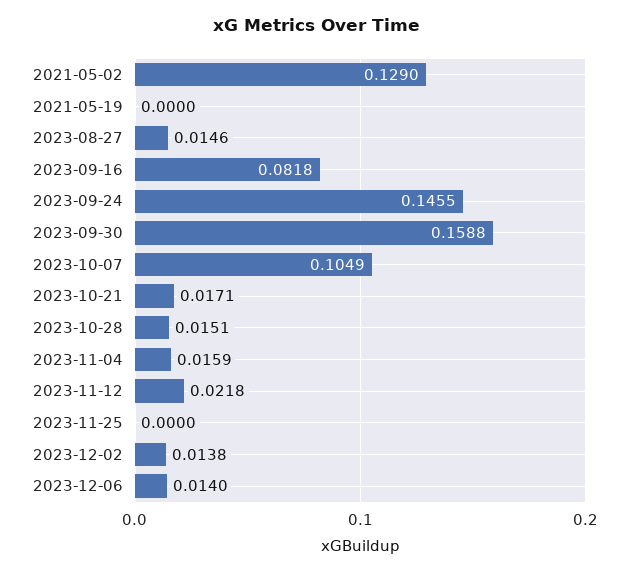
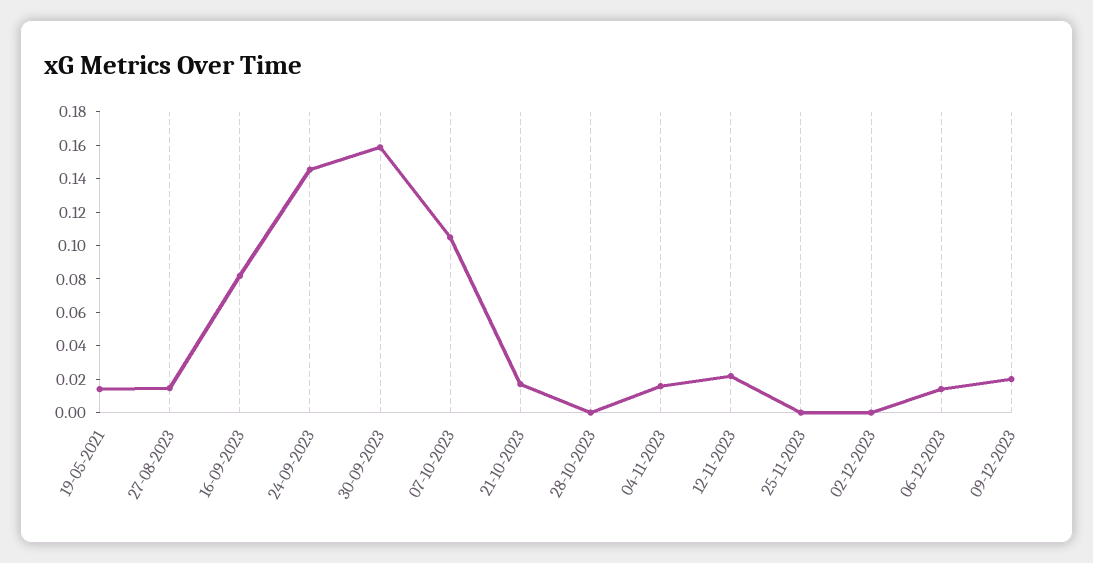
2021-05-02: 0.129 -> none
2021-05-19: 0 -> 0.015
2023-10-28: 0.0151 -> 0
2023-12-02: 0.0138 -> 0
09-12-2023: none -> 0.02

